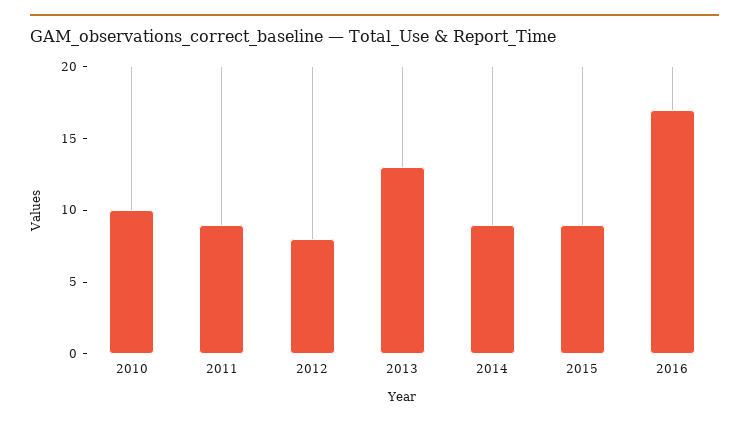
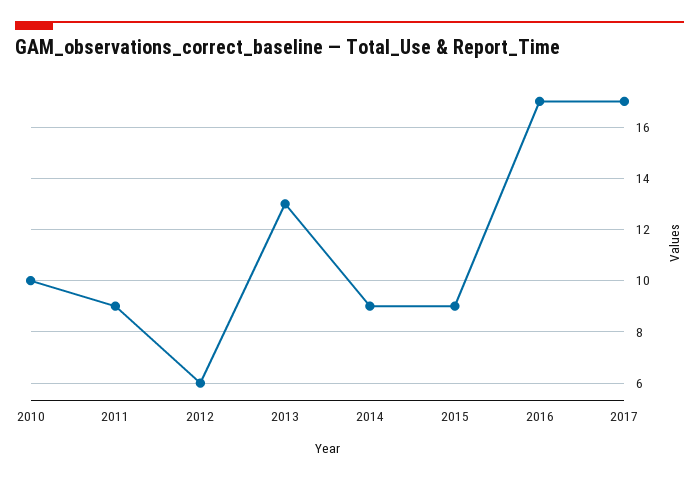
2012: 8 -> 6
2017: none -> 17

